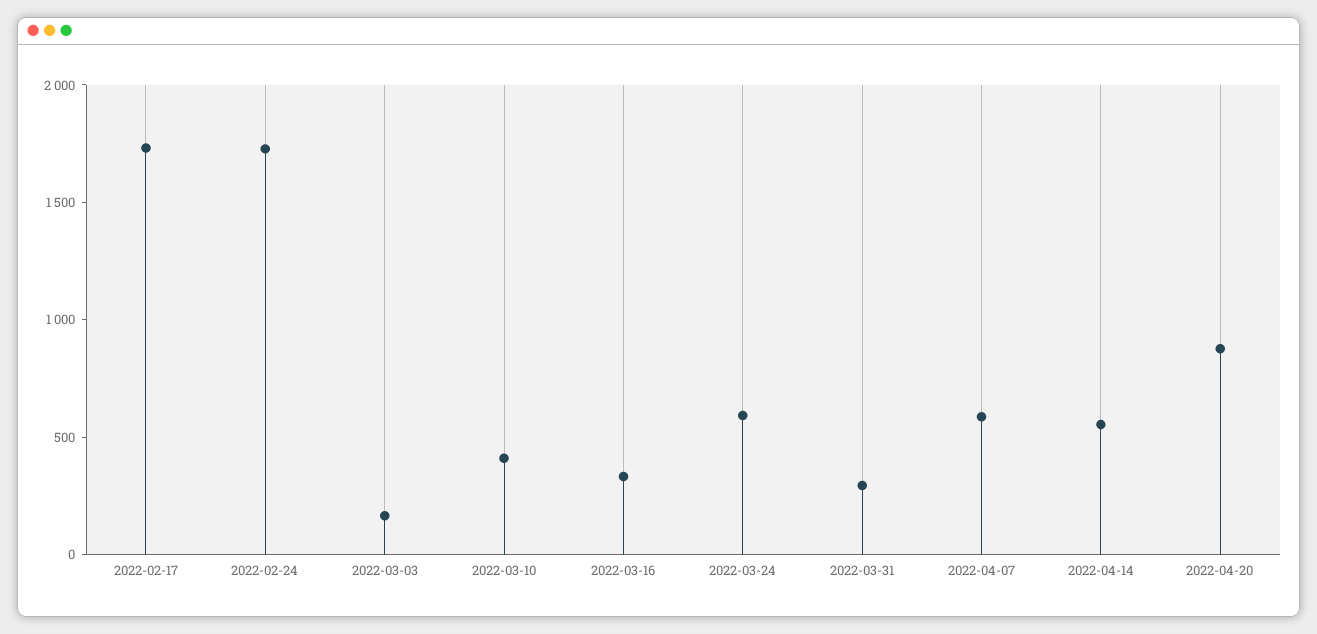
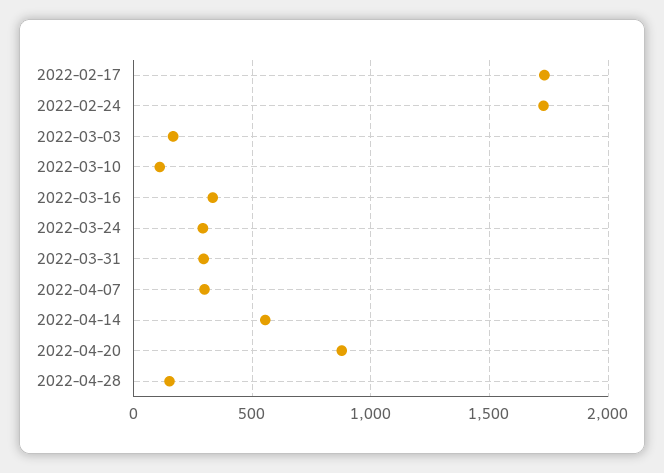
2022-03-10: 400 -> 100
2022-03-24: 600 -> 300
2022-04-07: 600 -> 300
2022-04-28: none -> 150

